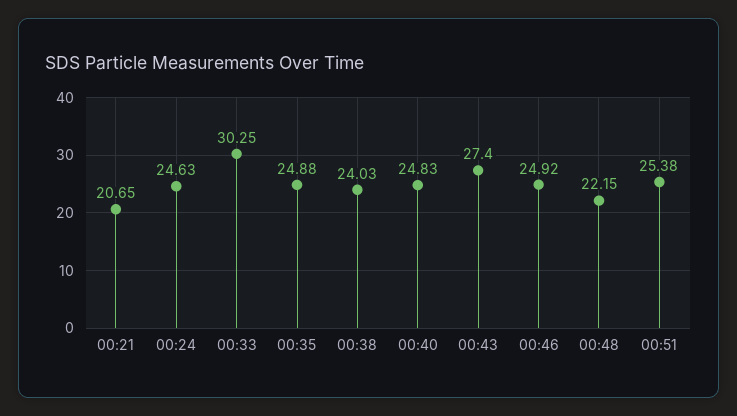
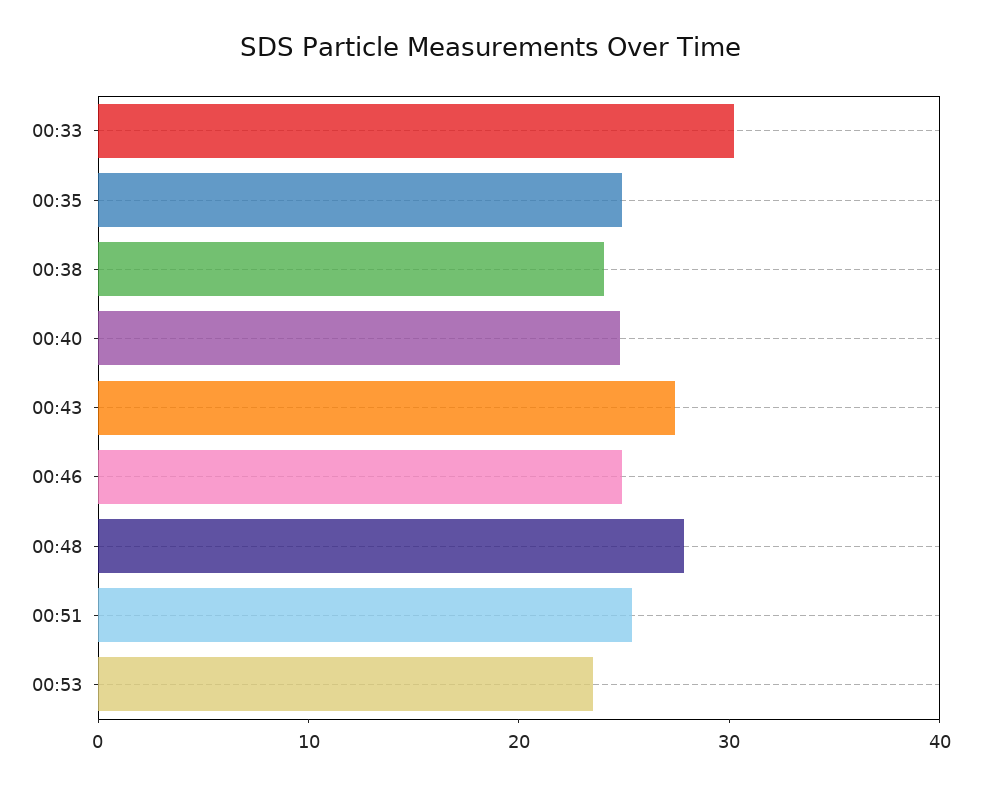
00:21: 20.65 -> none
00:24: 24.63 -> none
00:48: 22.15 -> 28
00:53: none -> 24

